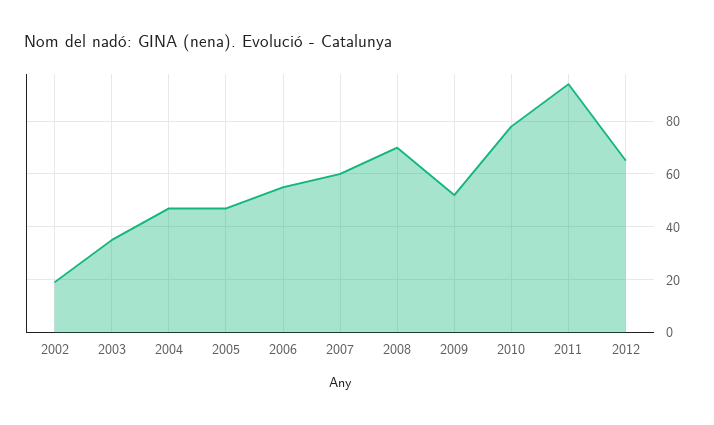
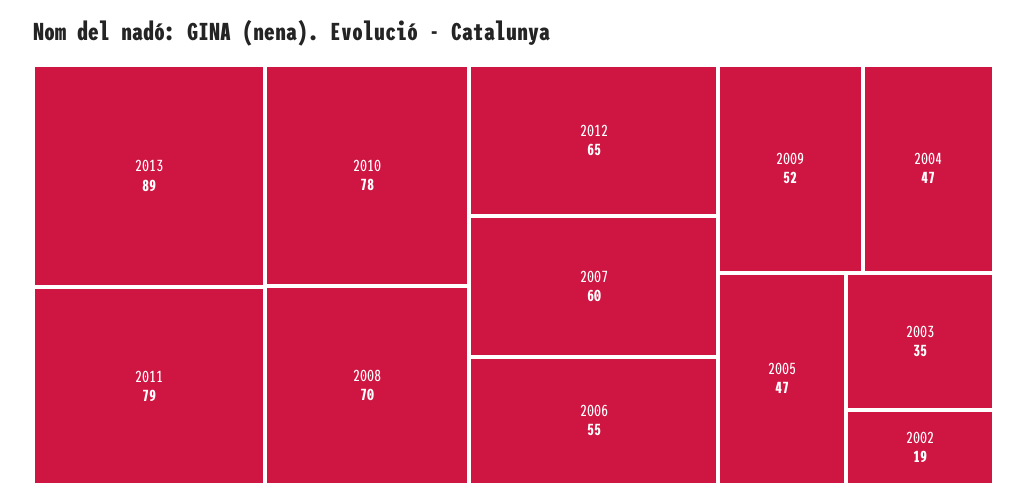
2011: 95 -> 79
2013: none -> 89

